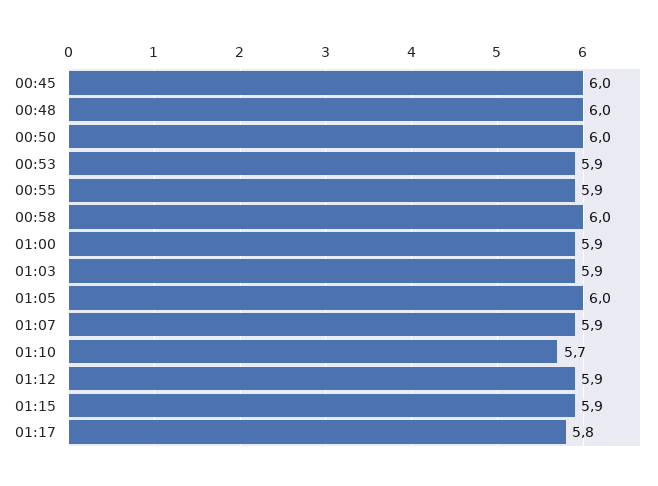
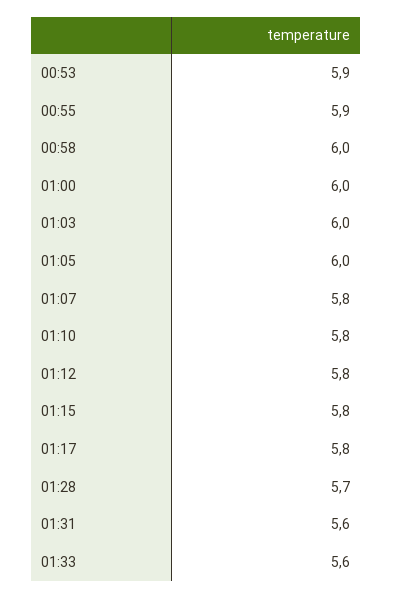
00:45: 6 -> none
00:48: 6 -> none
00:50: 6 -> none
01:00: 5.9 -> 6
01:03: 5.9 -> 6
01:07: 5.9 -> 5.8
01:10: 5.7 -> 5.8
01:12: 5.9 -> 5.8
01:15: 5.9 -> 5.8
01:28: none -> 5.7
01:31: none -> 5.6
01:33: none -> 5.6

